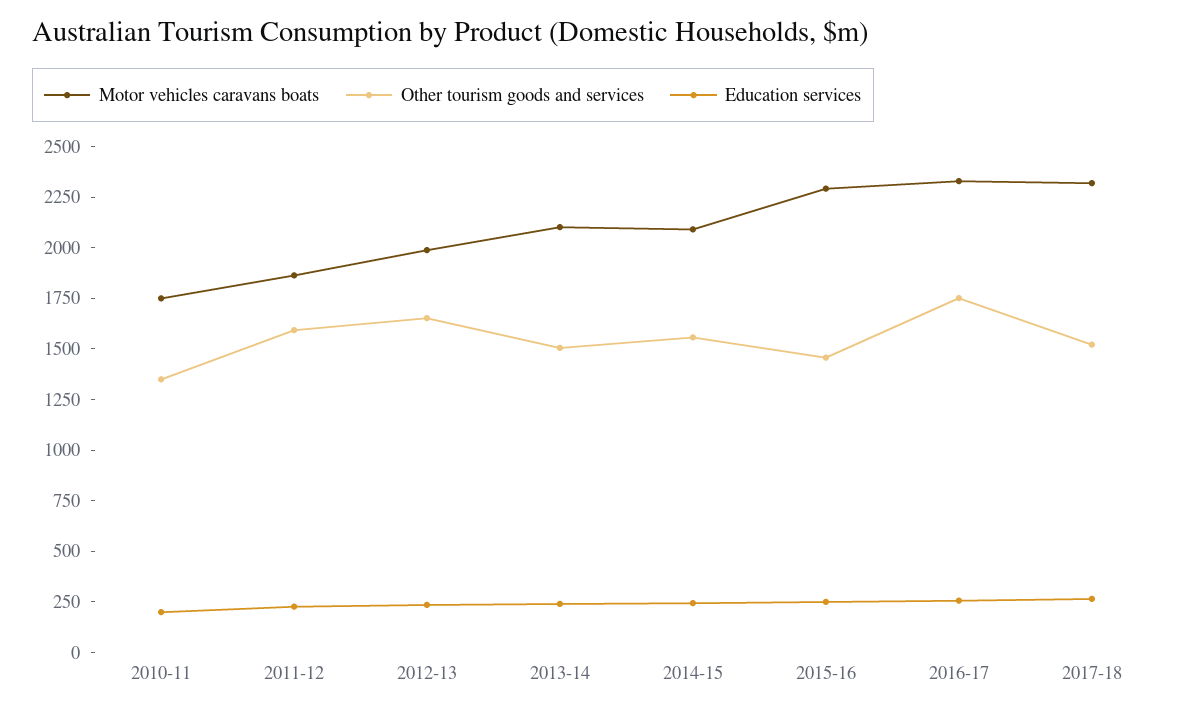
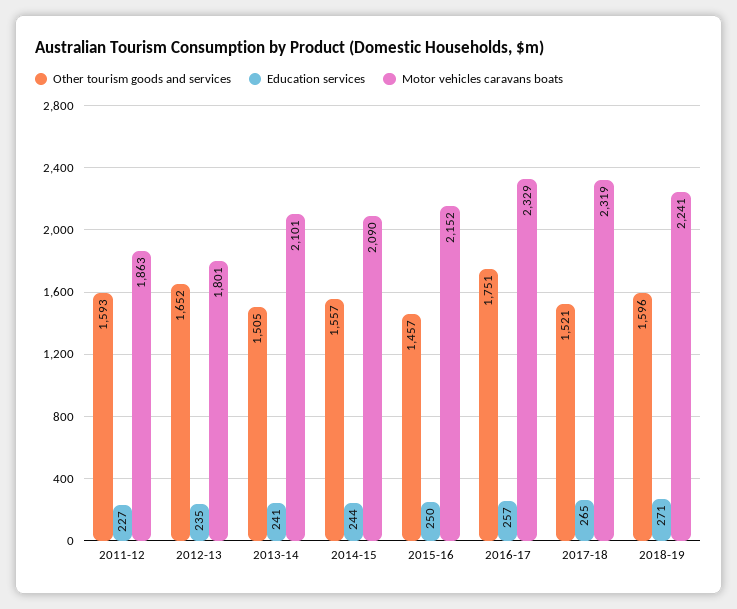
Motor vehicles caravans boats, 2010-11: 1750 -> none
Other tourism goods and services, 2010-11: 1350 -> none
Education services, 2010-11: 200 -> none
Motor vehicles caravans boats, 2012-13: 2000 -> 1801
Motor vehicles caravans boats, 2015-16: 2300 -> 2152
Other tourism goods and services, 2018-19: none -> 1596
Education services, 2018-19: none -> 271
Motor vehicles caravans boats, 2018-19: none -> 2241

